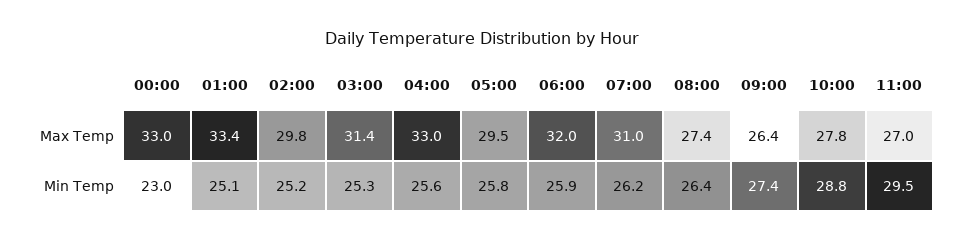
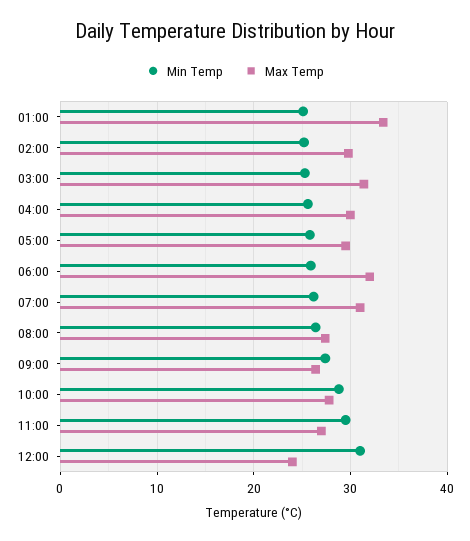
Max Temp, 00:00: 33 -> none
Max Temp, 04:00: 33 -> 30
Min Temp, 00:00: 23 -> none
Min Temp, 12:00: none -> 31
Max Temp, 12:00: none -> 24

